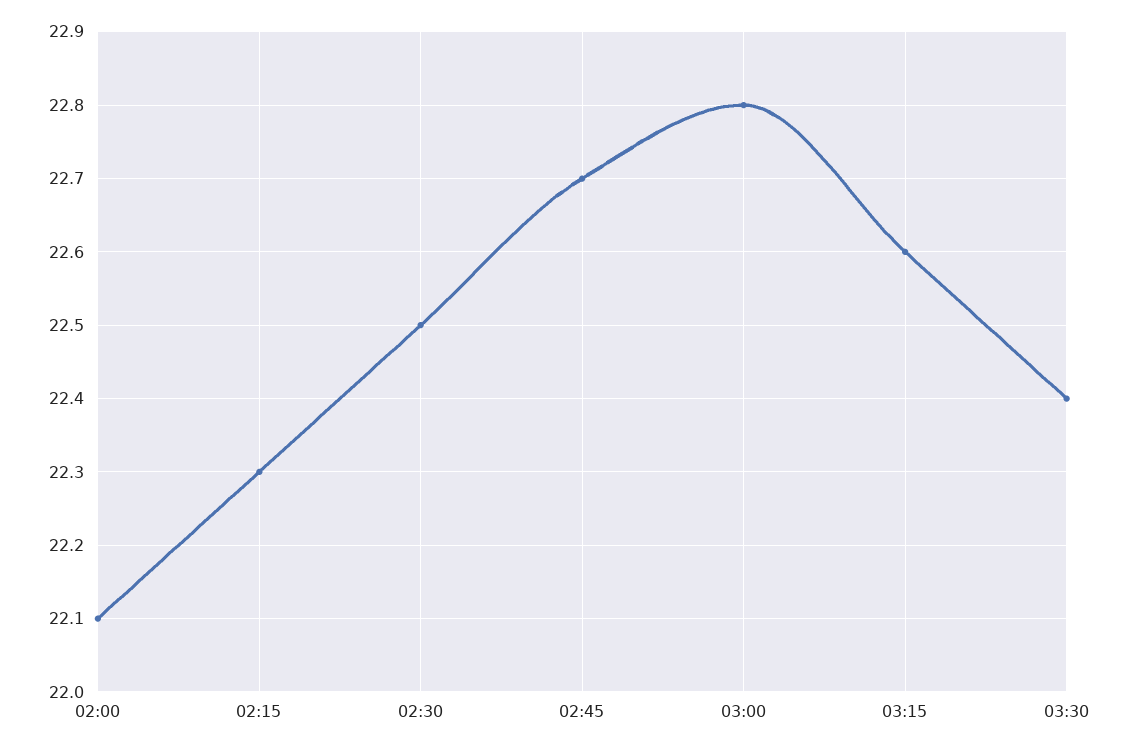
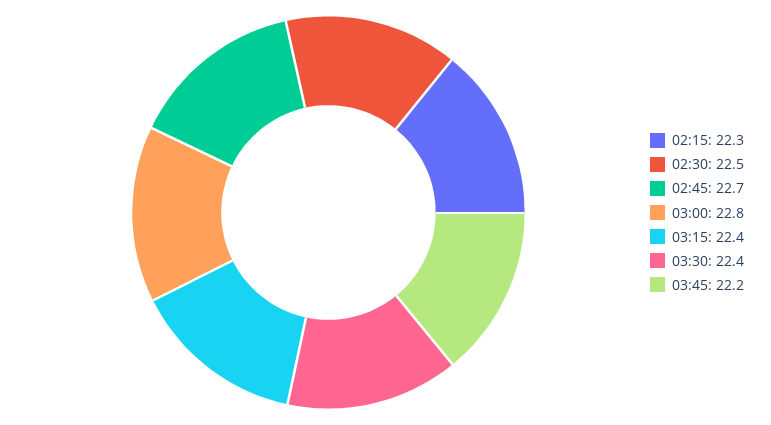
02:00: 22.1 -> none
03:15: 22.6 -> 22.4
03:45: none -> 22.2

